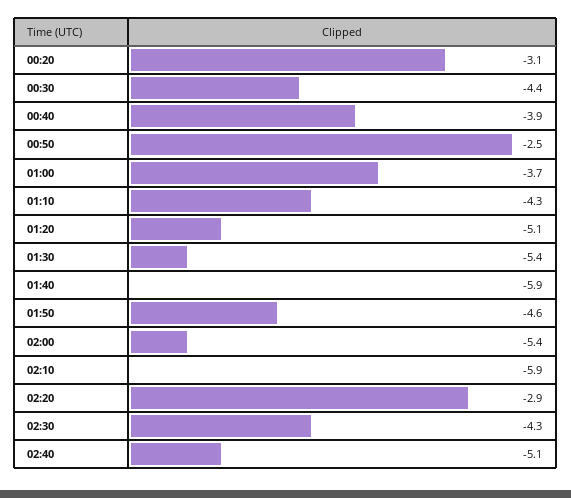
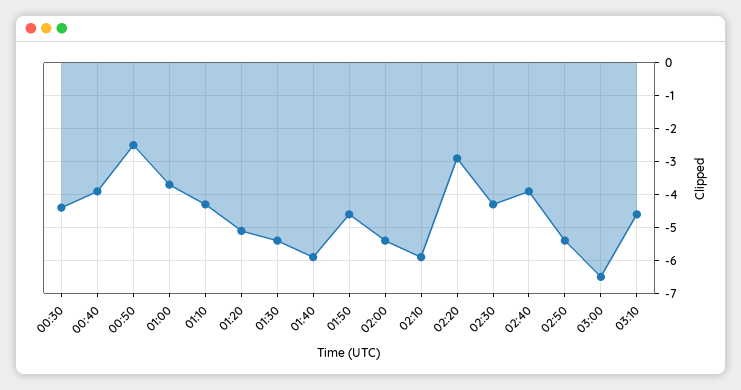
00:20: -3.1 -> none
02:40: -5.1 -> -4
02:50: none -> -5.5
03:00: none -> -6.5
03:10: none -> -4.5

